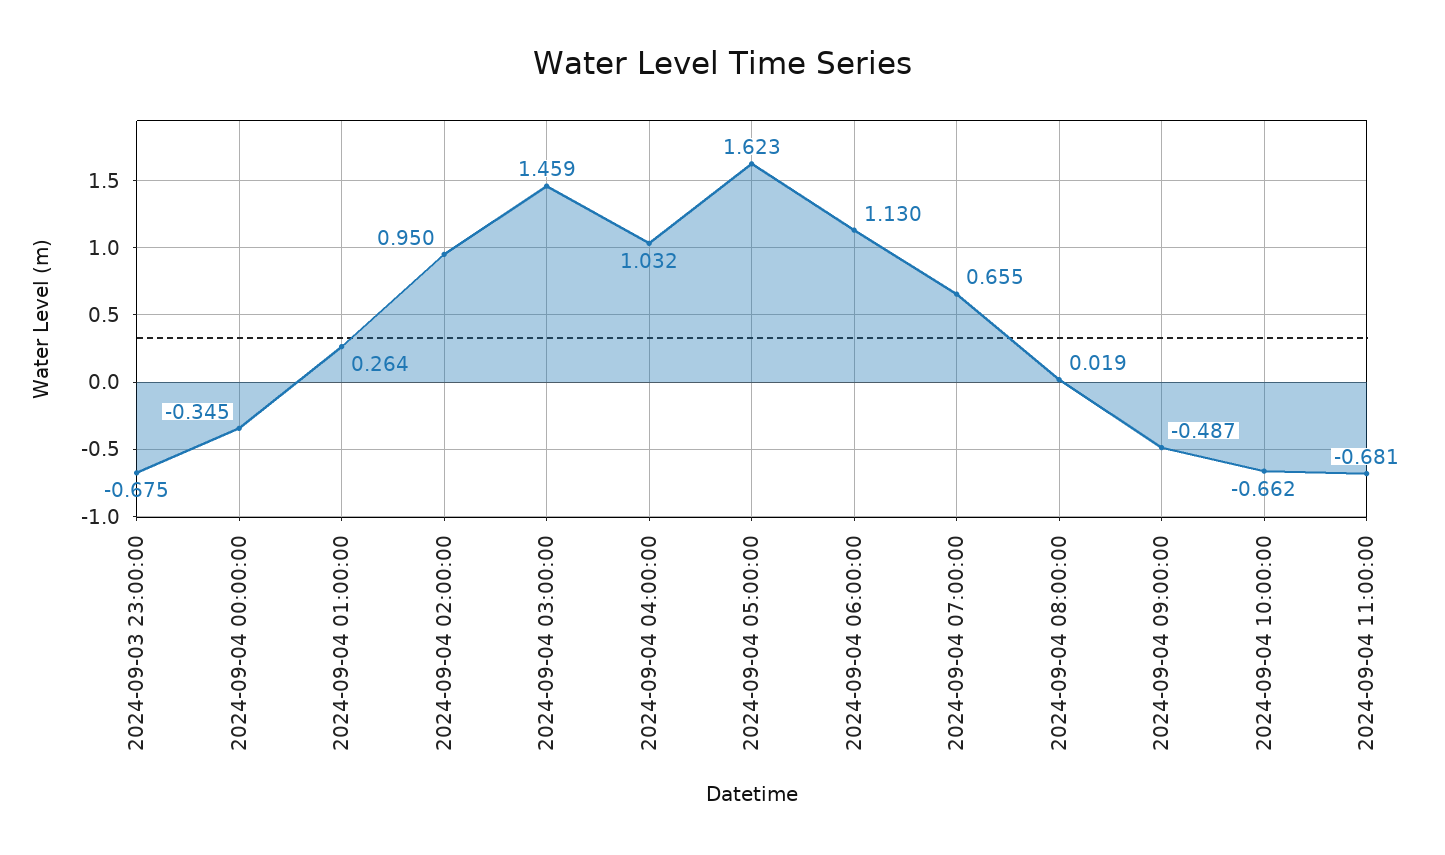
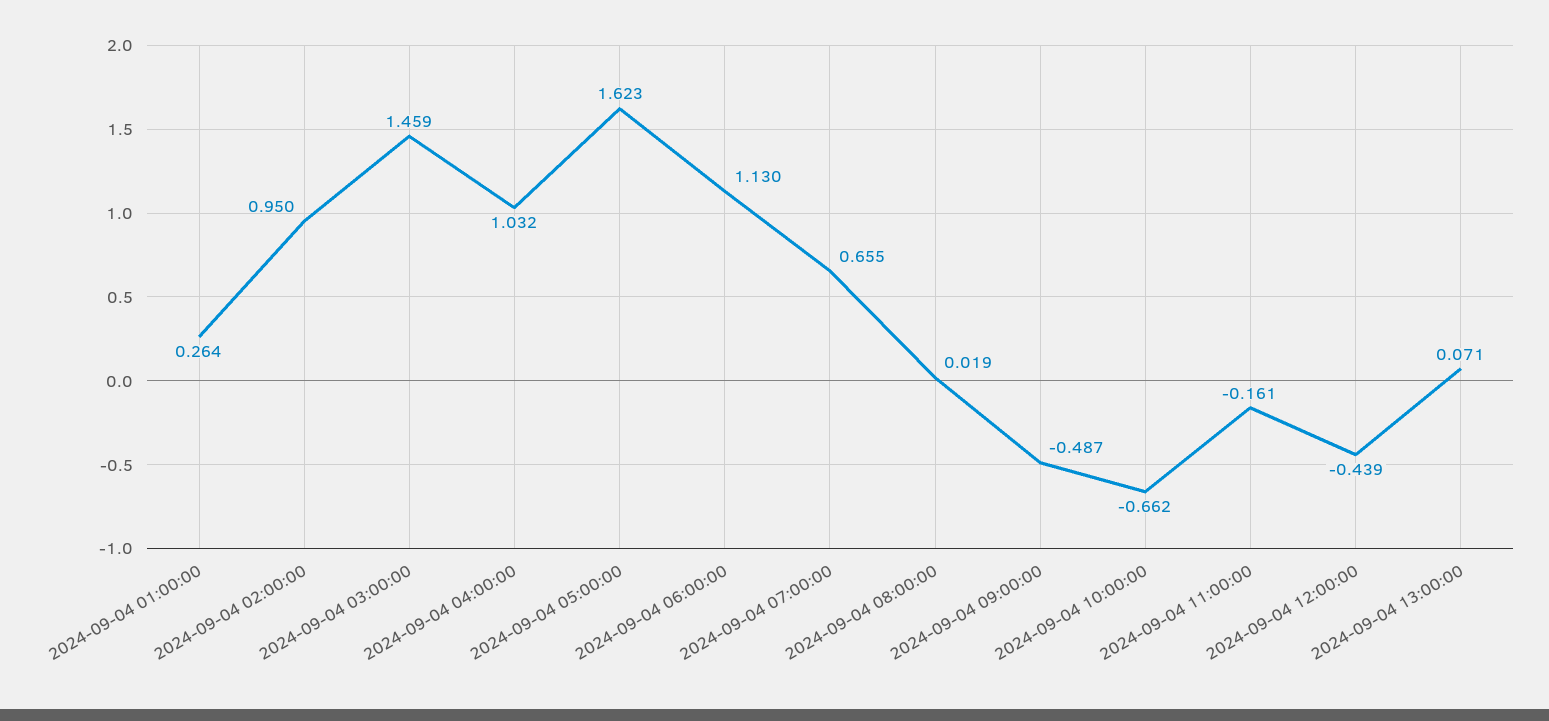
2024-09-03 23:00:00: -0.675 -> none
2024-09-04 00:00:00: -0.345 -> none
2024-09-04 11:00:00: -0.681 -> -0.161
2024-09-04 12:00:00: none -> -0.439
2024-09-04 13:00:00: none -> 0.071

